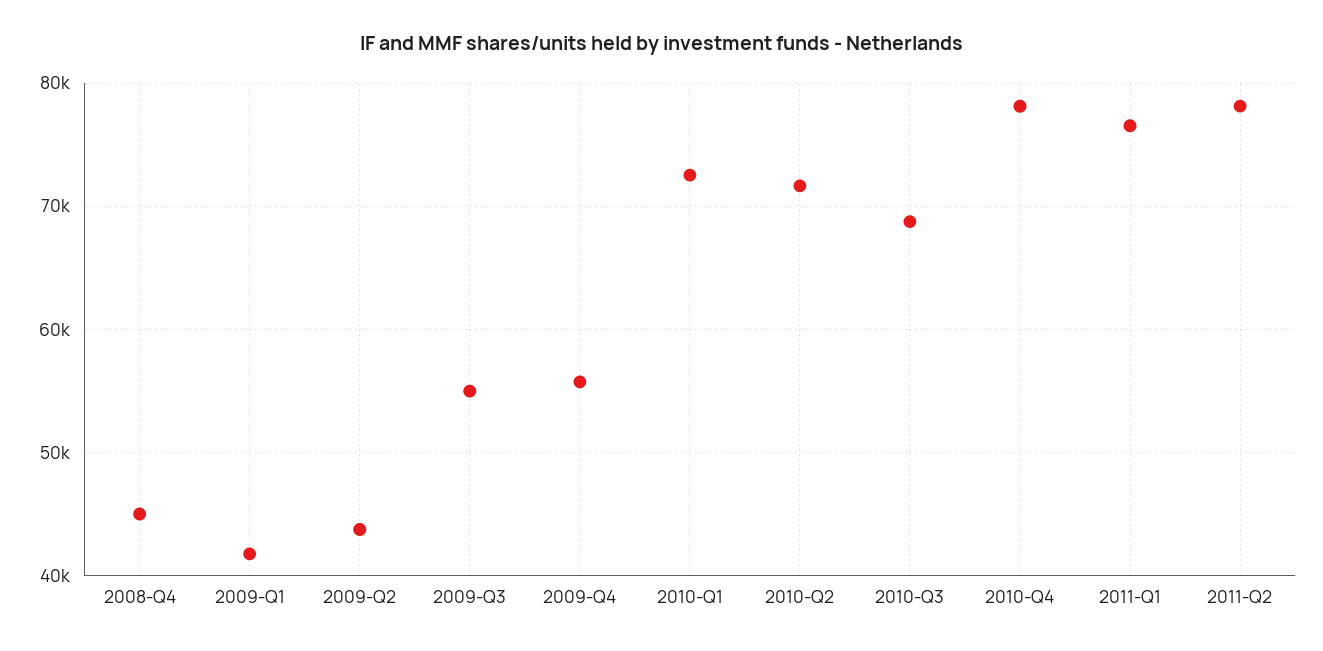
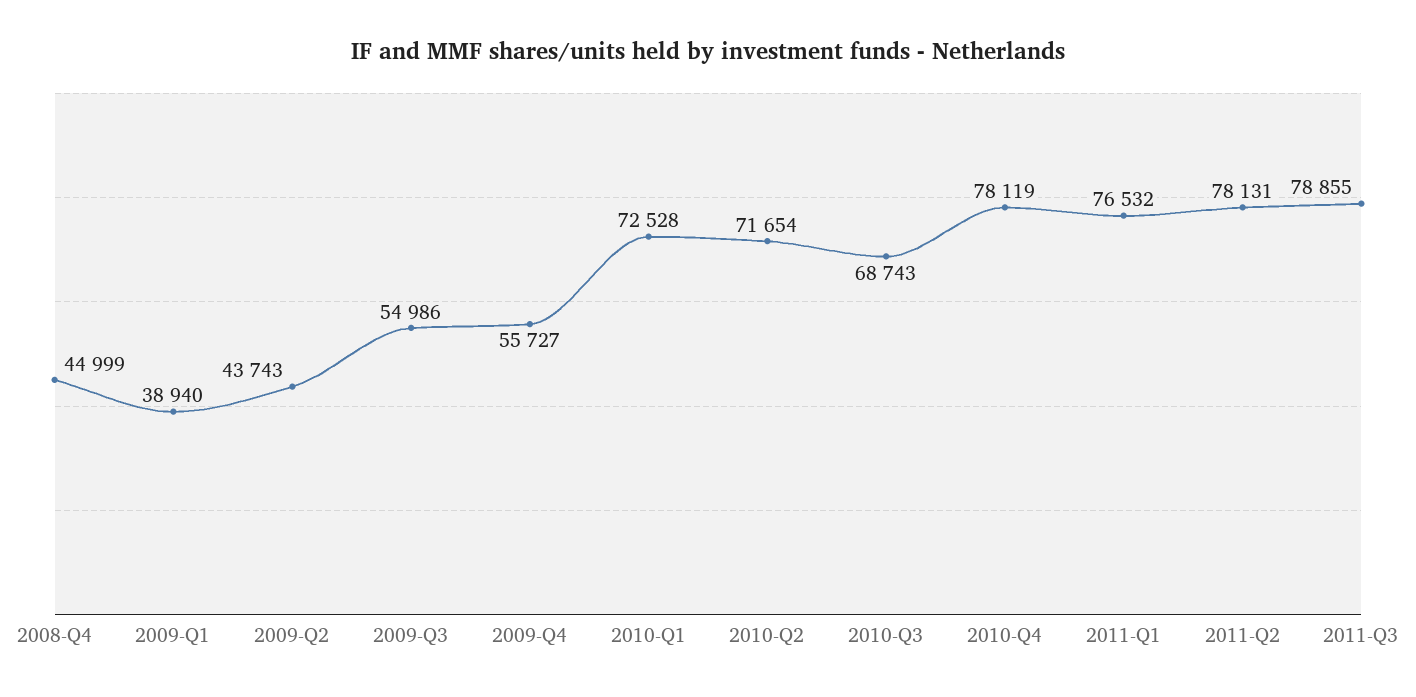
2009-Q1: 42000 -> 38940
2011-Q3: none -> 78855

